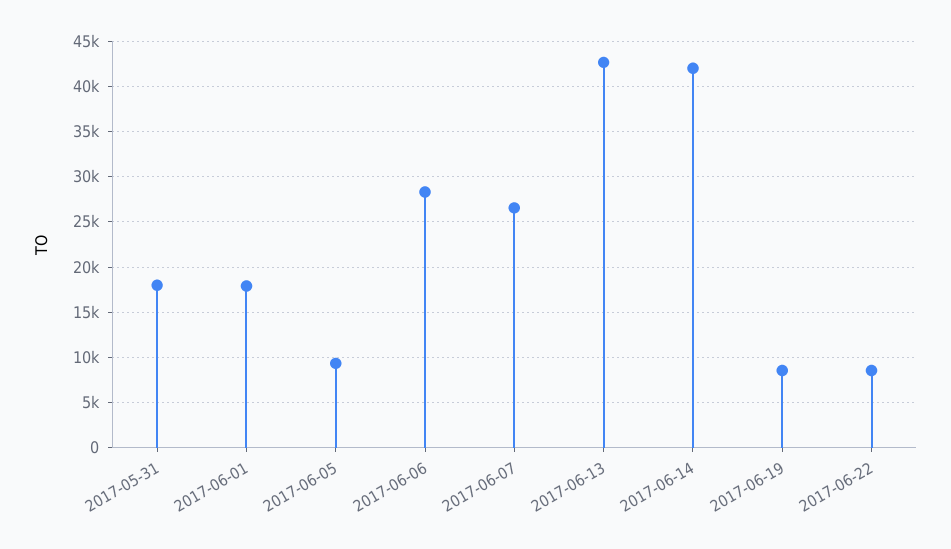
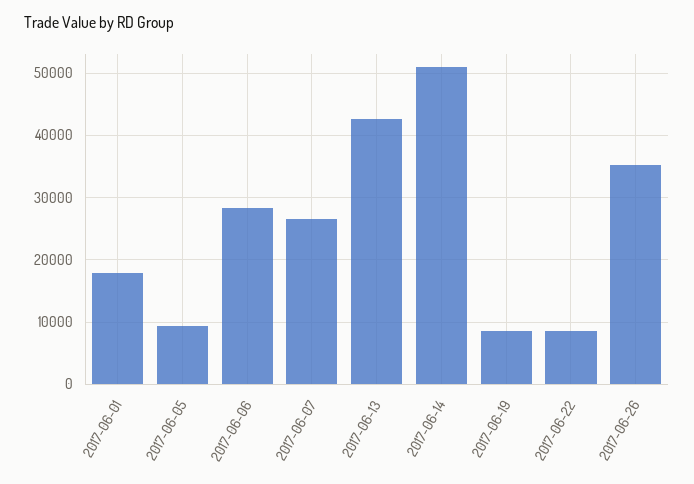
2017-05-31: 18000 -> none
2017-06-14: 42000 -> 51000
2017-06-26: none -> 35000

